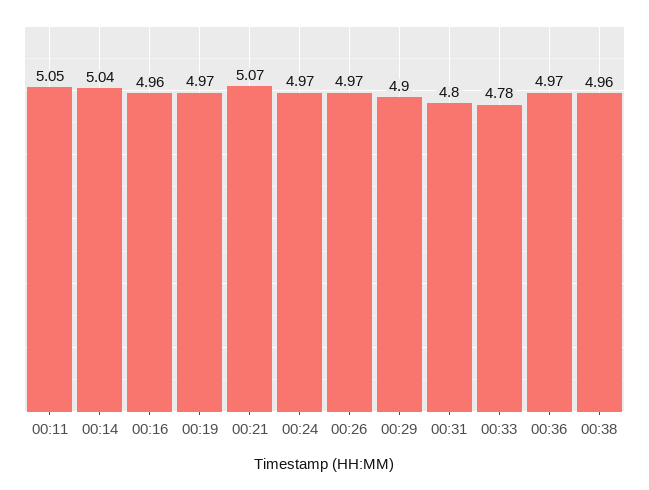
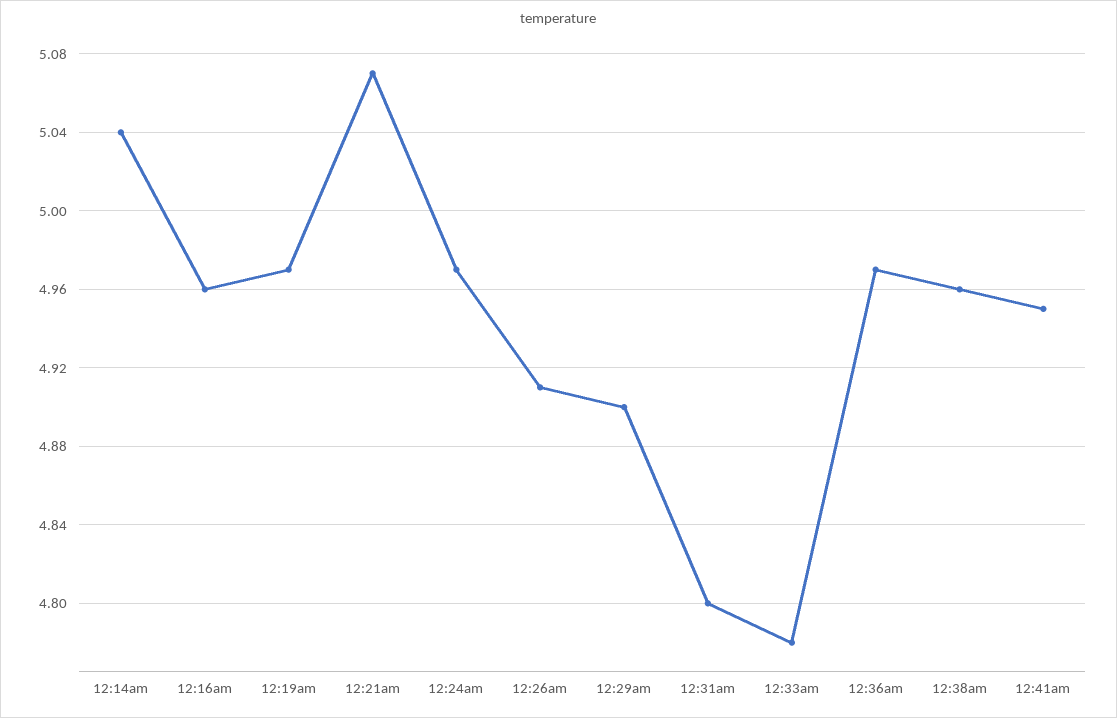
00:11: 5.05 -> none
00:26: 4.97 -> 4.91
12:41am: none -> 4.95

